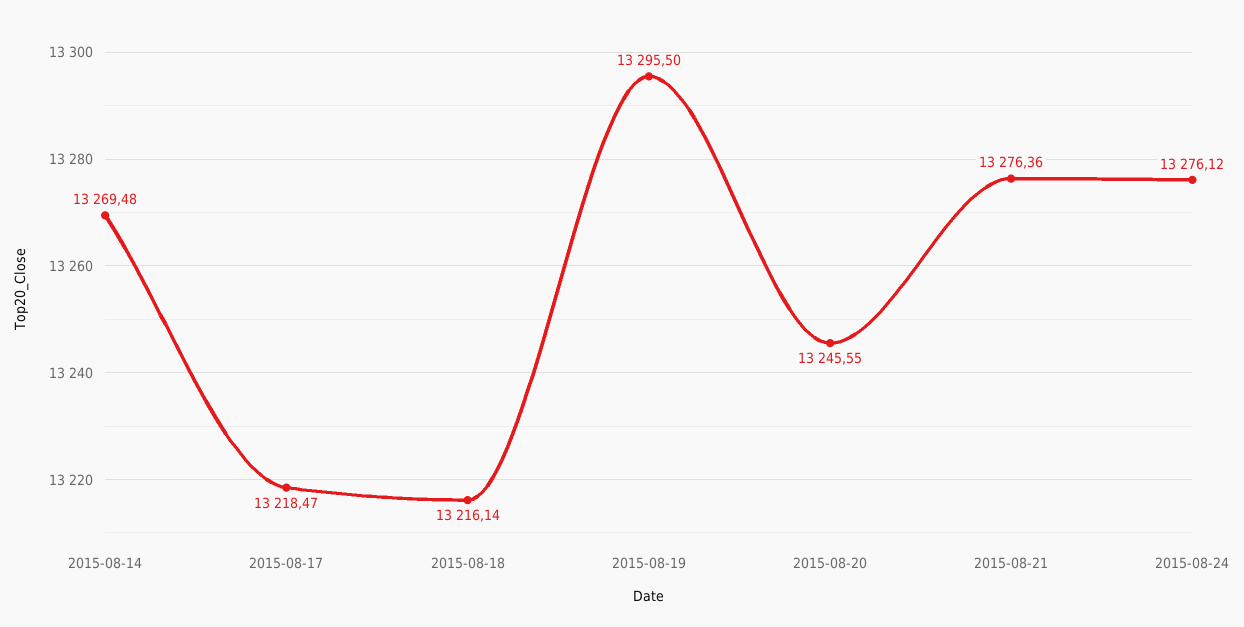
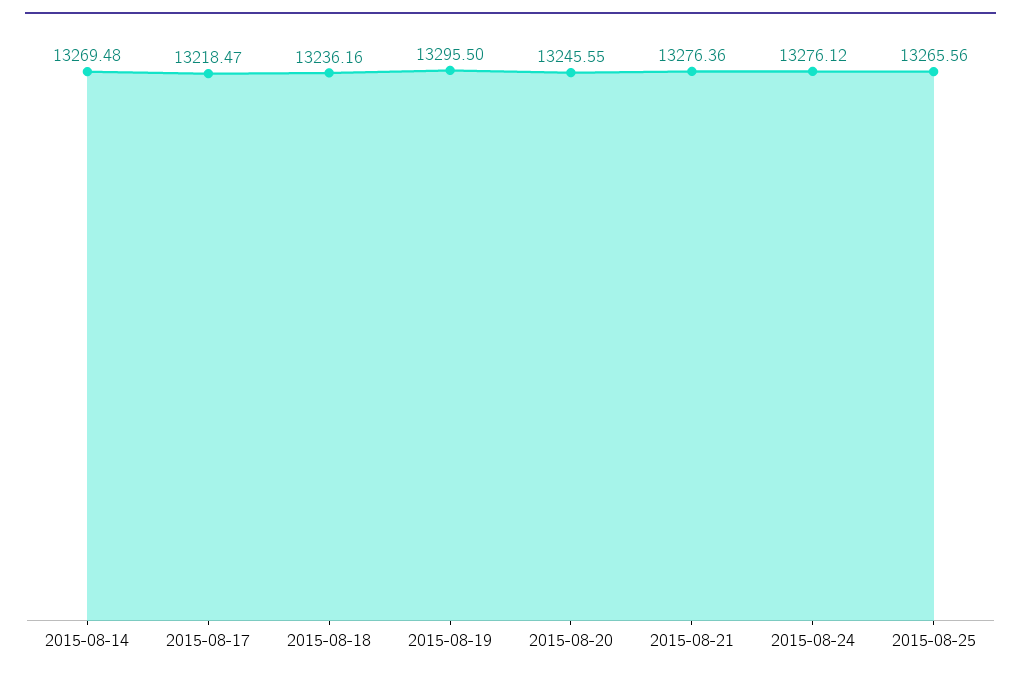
2015-08-18: 13216.14 -> 13236.16
2015-08-25: none -> 13265.56

